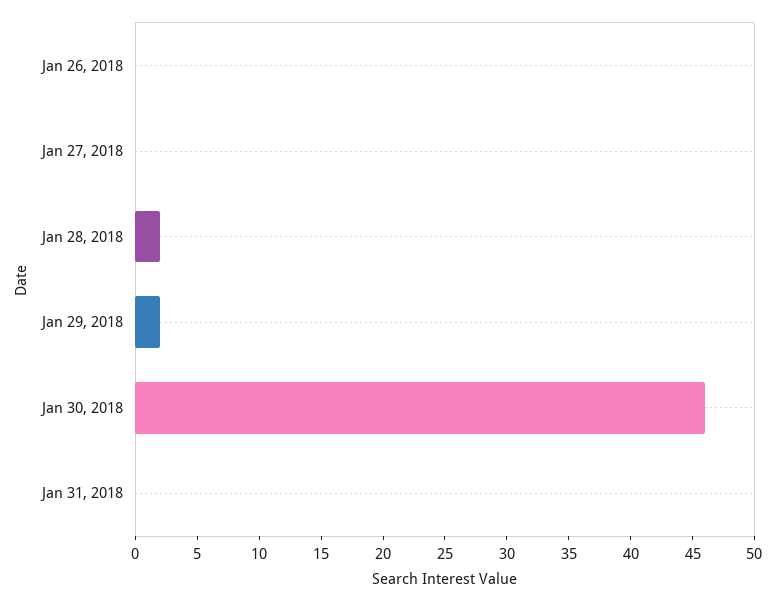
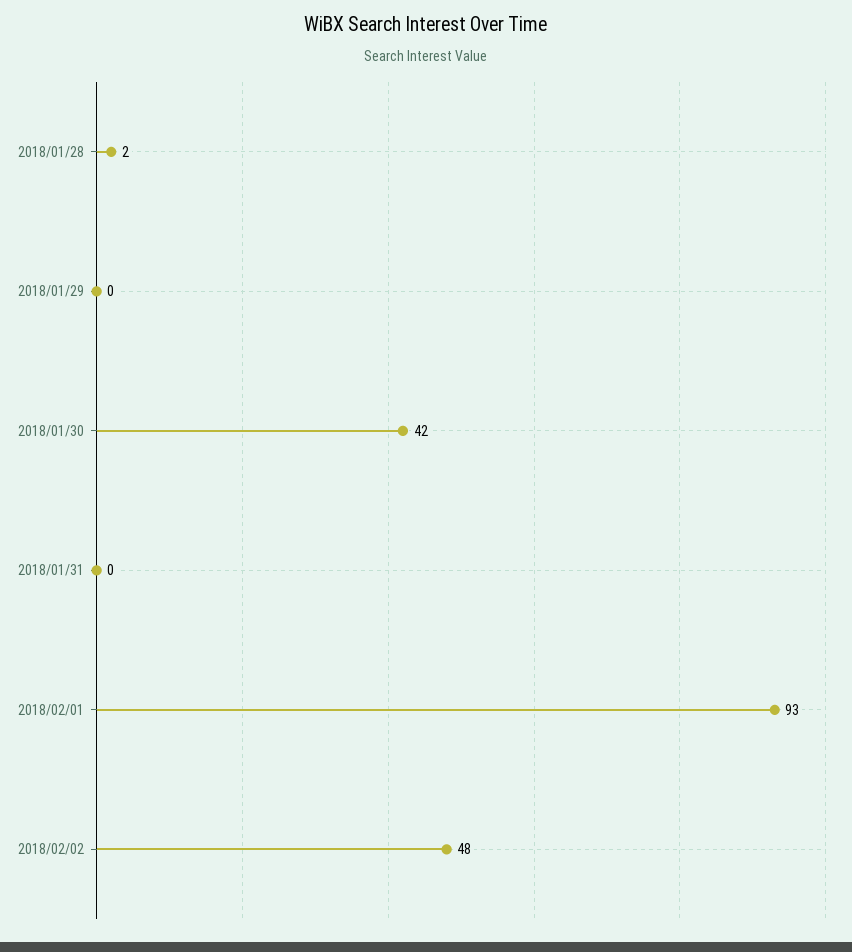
Jan 26, 2018: 0 -> none
Jan 27, 2018: 0 -> none
Jan 29, 2018: 2 -> 0
Jan 30, 2018: 46 -> 42
2018/02/01: none -> 93
2018/02/02: none -> 48

